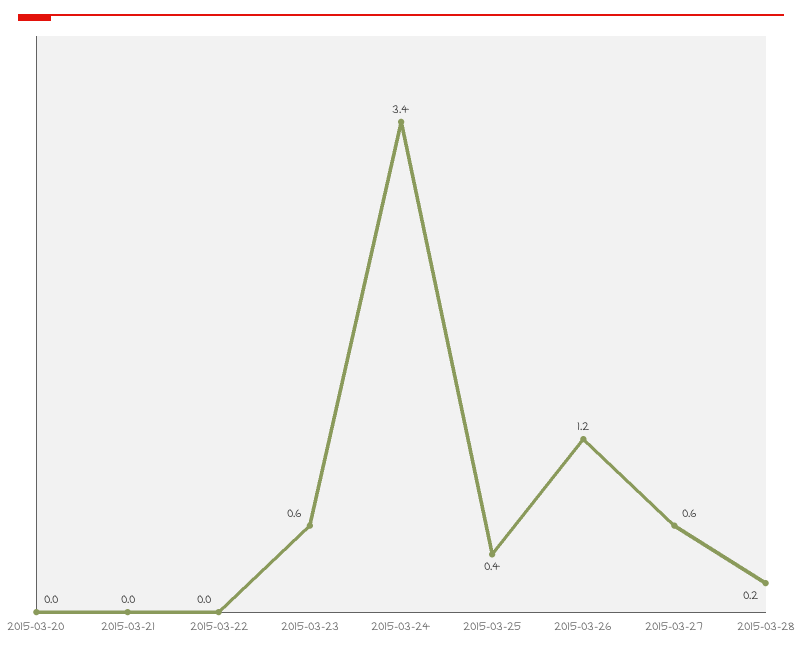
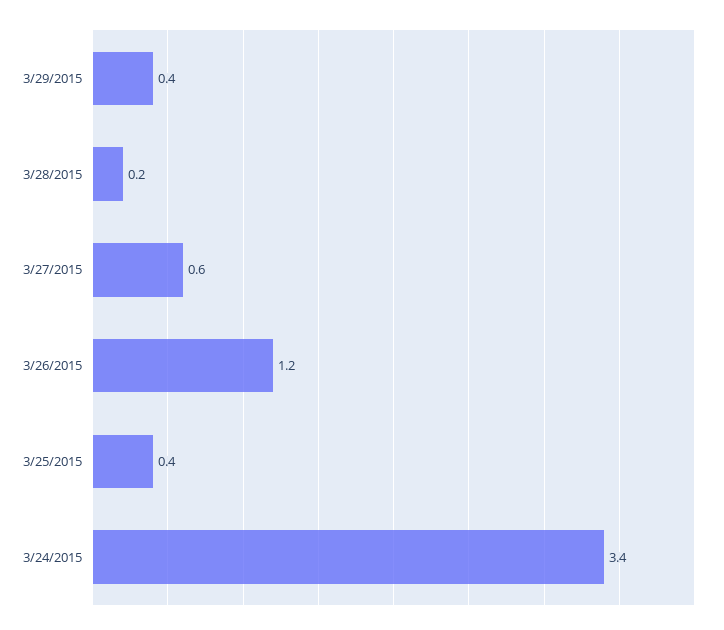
2015-03-20: 0 -> none
2015-03-21: 0 -> none
2015-03-22: 0 -> none
2015-03-23: 0.6 -> none
3/29/2015: none -> 0.4

